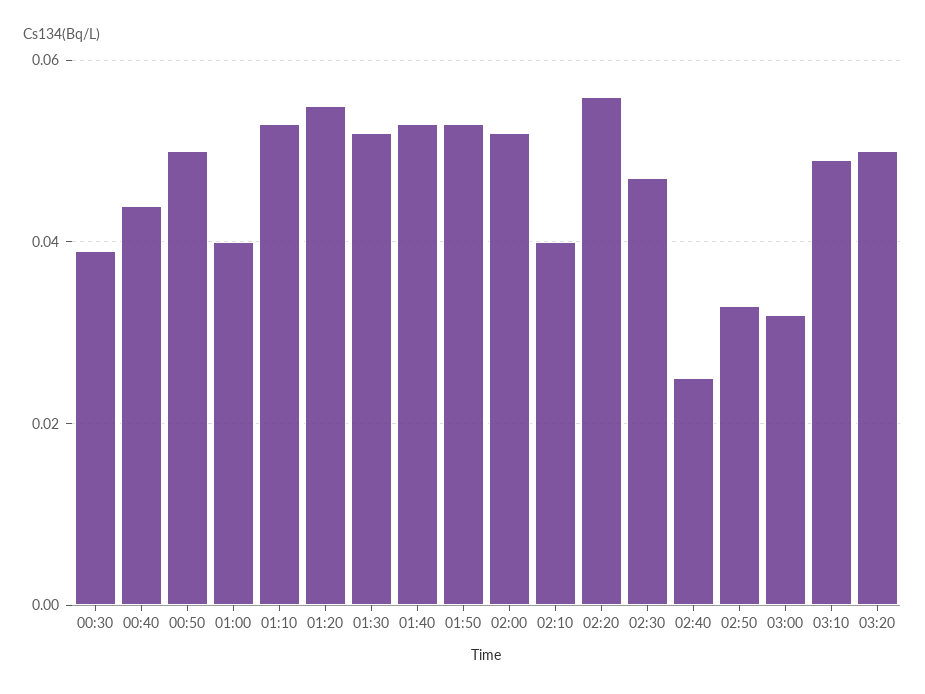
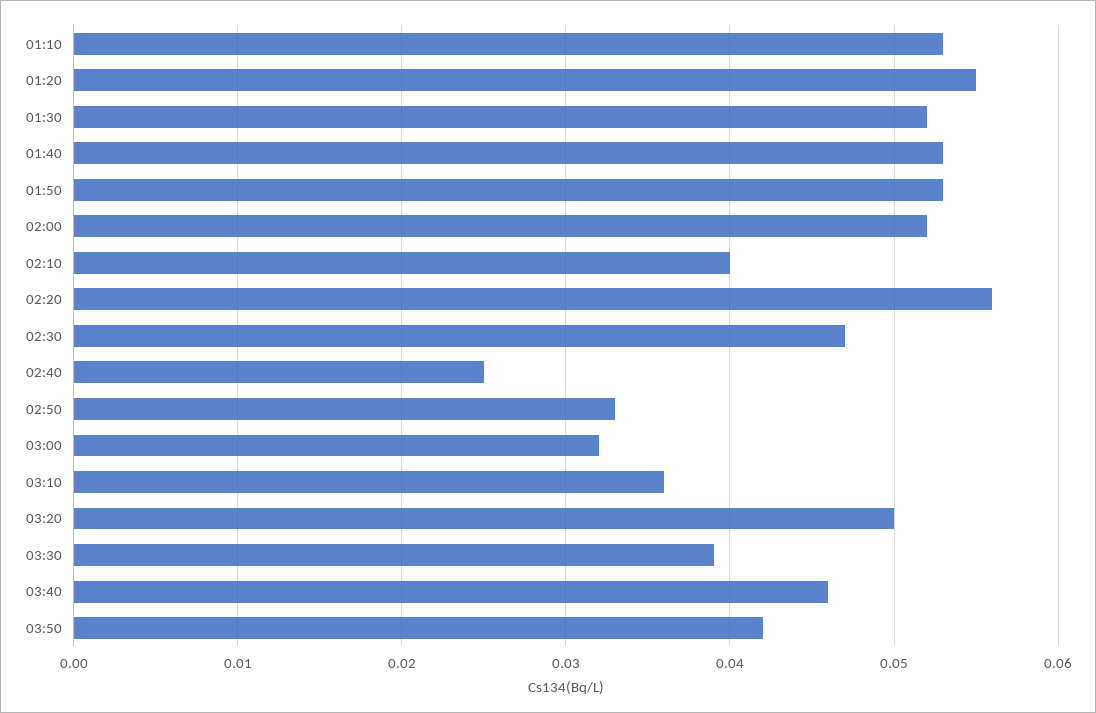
00:30: 0.04 -> none
00:40: 0.045 -> none
00:50: 0.05 -> none
01:00: 0.04 -> none
03:10: 0.05 -> 0.036
03:30: none -> 0.039
03:40: none -> 0.046
03:50: none -> 0.042

